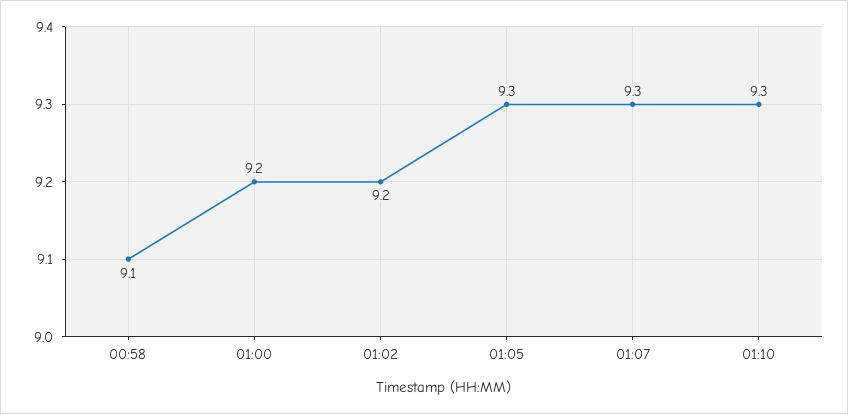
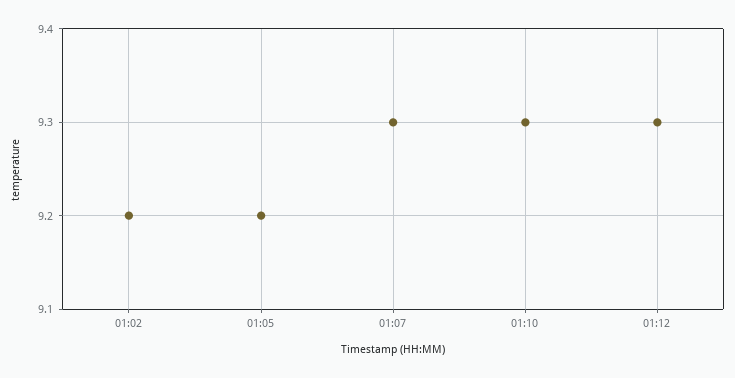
00:58: 9.1 -> none
01:00: 9.2 -> none
01:05: 9.3 -> 9.2
01:12: none -> 9.3

